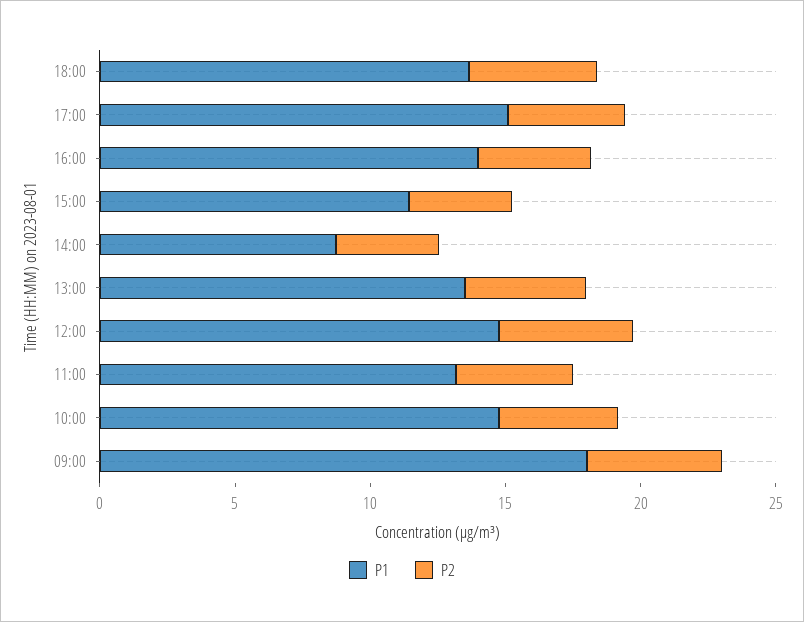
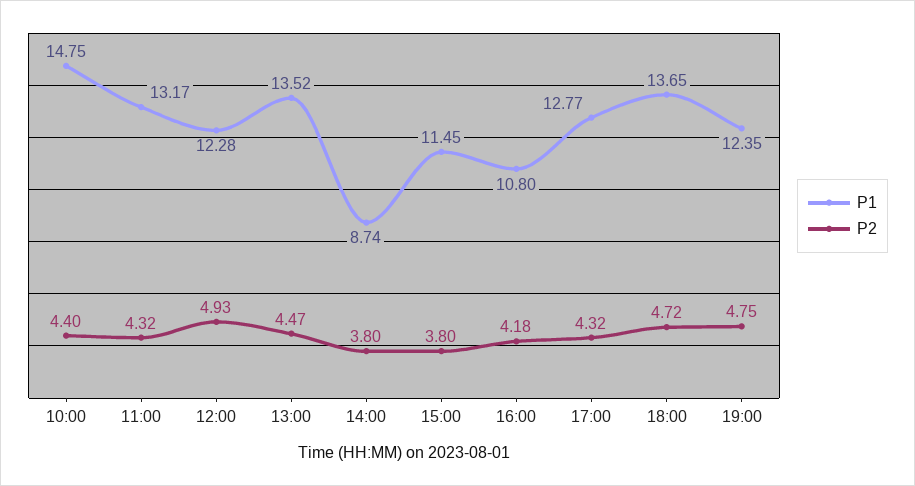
P1, 17:00: 15 -> 12.77
P1, 16:00: 14 -> 10.8
P1, 12:00: 15 -> 12.28
P1, 09:00: 18 -> none
P2, 09:00: 5 -> none
P1, 19:00: none -> 12.35
P2, 19:00: none -> 4.75

